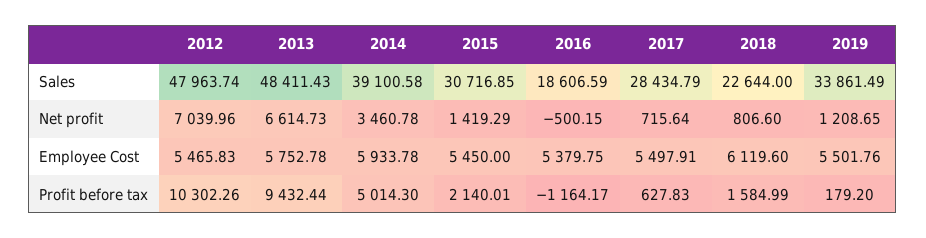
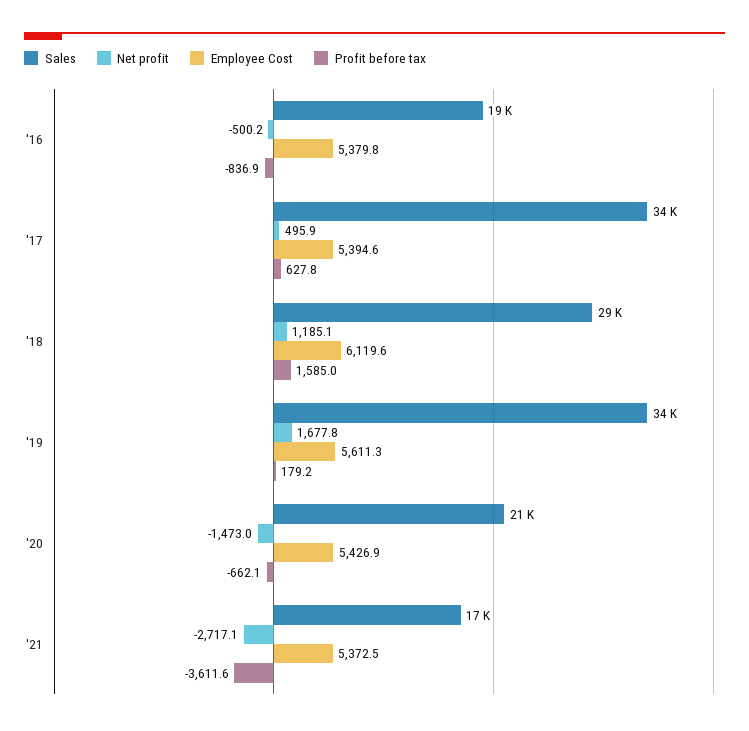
Sales, 2012: 47963.74 -> none
Sales, 2013: 48411.43 -> none
Sales, 2014: 39100.58 -> none
Sales, 2015: 30716.85 -> none
Sales, 2017: 28434.79 -> 34000
Sales, 2018: 22644 -> 29000
Net profit, 2012: 7039.96 -> none
Net profit, 2013: 6614.73 -> none
Net profit, 2014: 3460.78 -> none
Net profit, 2015: 1419.29 -> none
Net profit, 2017: 715.64 -> 495.9
Net profit, 2018: 806.6 -> 1185.1
Net profit, 2019: 1208.65 -> 1677.8
Employee Cost, 2012: 5465.83 -> none
Employee Cost, 2013: 5752.78 -> none
Employee Cost, 2014: 5933.78 -> none
Employee Cost, 2015: 5450 -> none
Employee Cost, 2017: 5497.91 -> 5394.6
Employee Cost, 2019: 5501.76 -> 5611.3
Profit before tax, 2012: 10302.26 -> none
Profit before tax, 2013: 9432.44 -> none
Profit before tax, 2014: 5014.3 -> none
Profit before tax, 2015: 2140.01 -> none
Profit before tax, 2016: -1164.17 -> -836.9
Sales, '20: none -> 21000
Net profit, '20: none -> -1473
Employee Cost, '20: none -> 5426.9
Profit before tax, '20: none -> -662.1
Sales, '21: none -> 17000
Net profit, '21: none -> -2717.1
Employee Cost, '21: none -> 5372.5
Profit before tax, '21: none -> -3611.6

